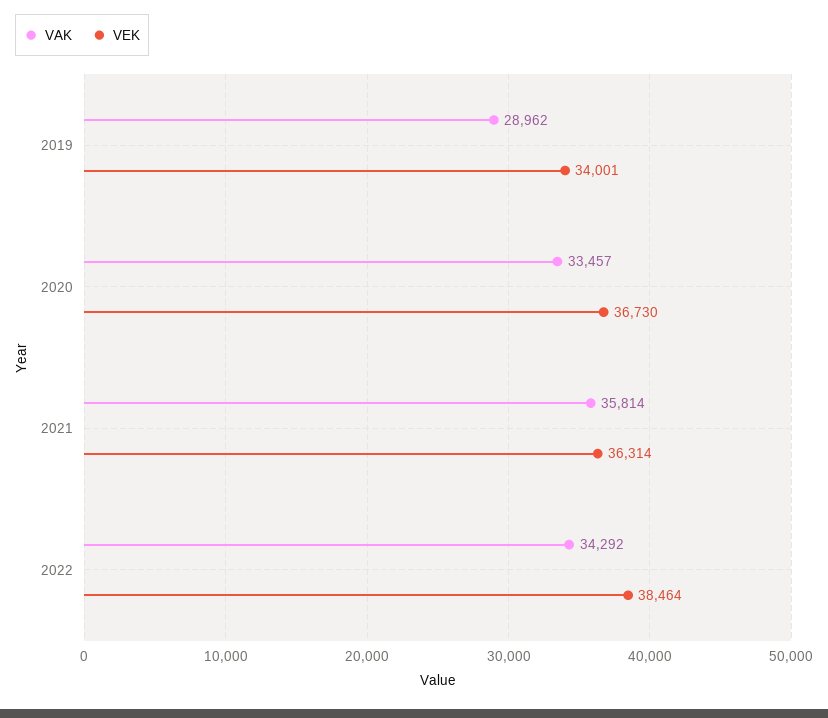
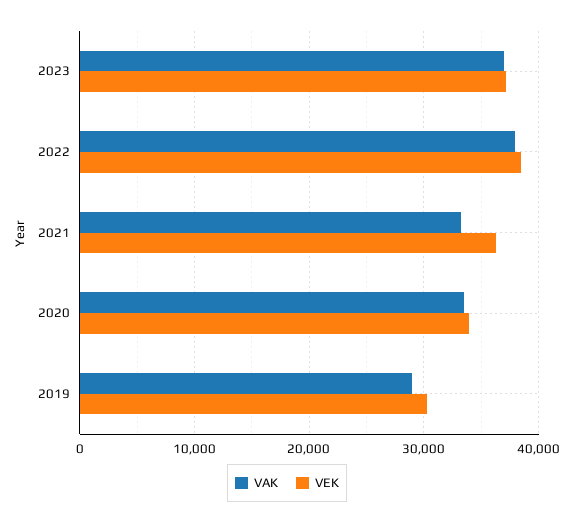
VEK, 2019: 34001 -> 30000
VEK, 2020: 36730 -> 34000
VAK, 2021: 35814 -> 33000
VAK, 2022: 34292 -> 38000
VAK, 2023: none -> 37000
VEK, 2023: none -> 37000

